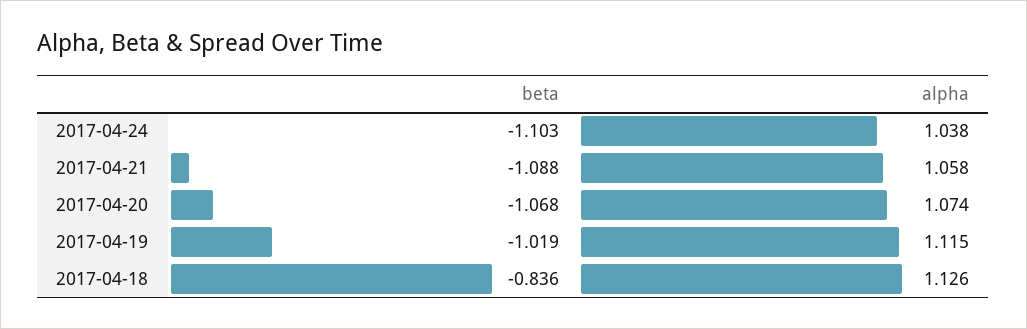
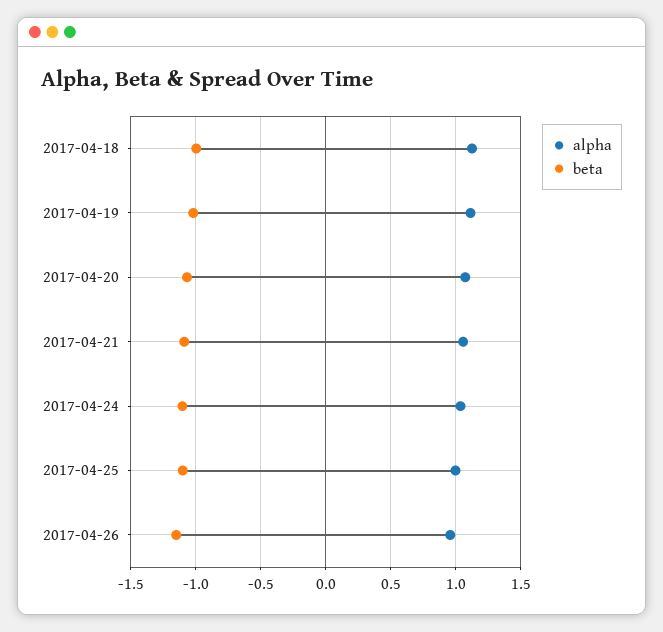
beta, 2017-04-18: -0.836 -> -1
alpha, 2017-04-25: none -> 1
beta, 2017-04-25: none -> -1.1
alpha, 2017-04-26: none -> 0.95
beta, 2017-04-26: none -> -1.15

